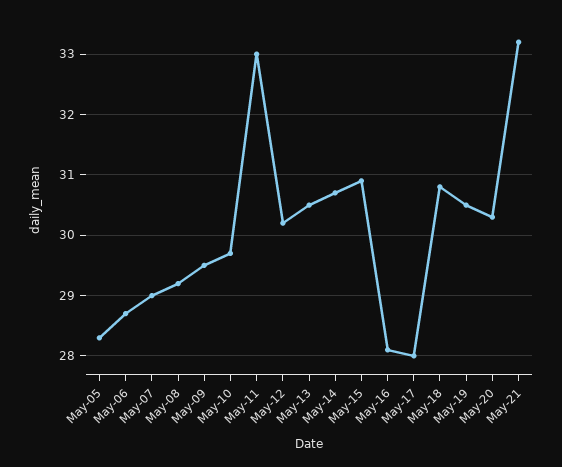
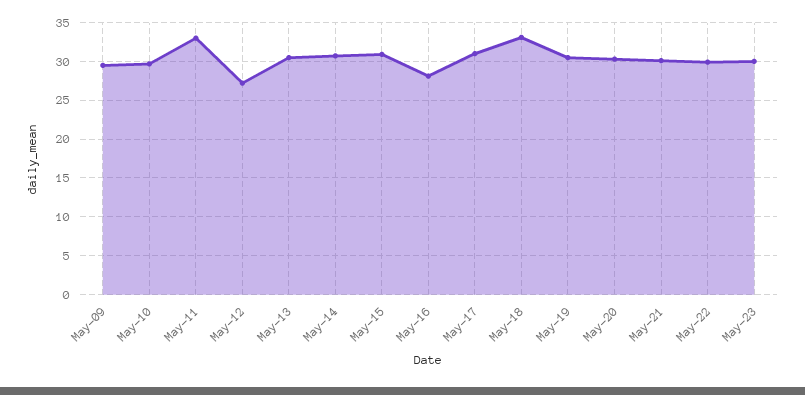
May-05: 28.3 -> none
May-06: 28.7 -> none
May-07: 29 -> none
May-08: 29.2 -> none
May-12: 30.2 -> 27
May-17: 28 -> 31
May-18: 30.8 -> 33
May-21: 33.2 -> 30
May-22: none -> 30
May-23: none -> 30

